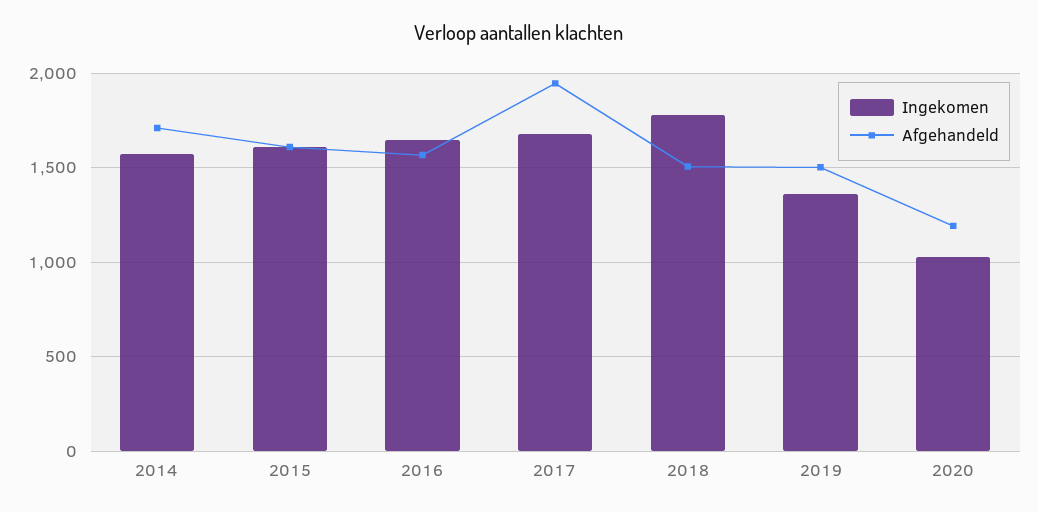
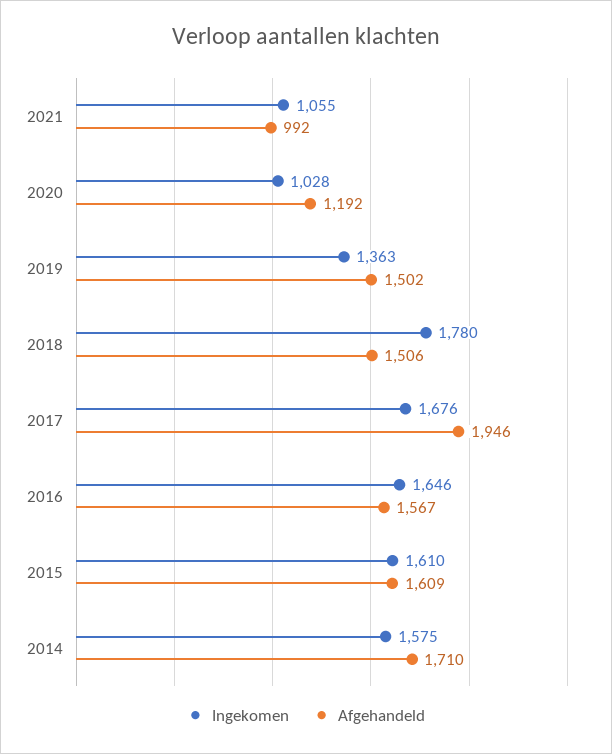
Ingekomen, 2021: none -> 1055
Afgehandeld, 2021: none -> 992

